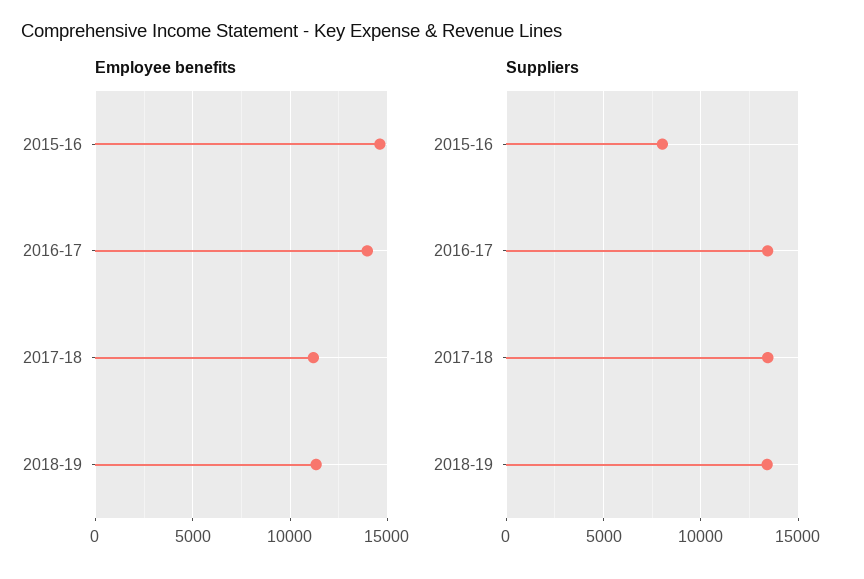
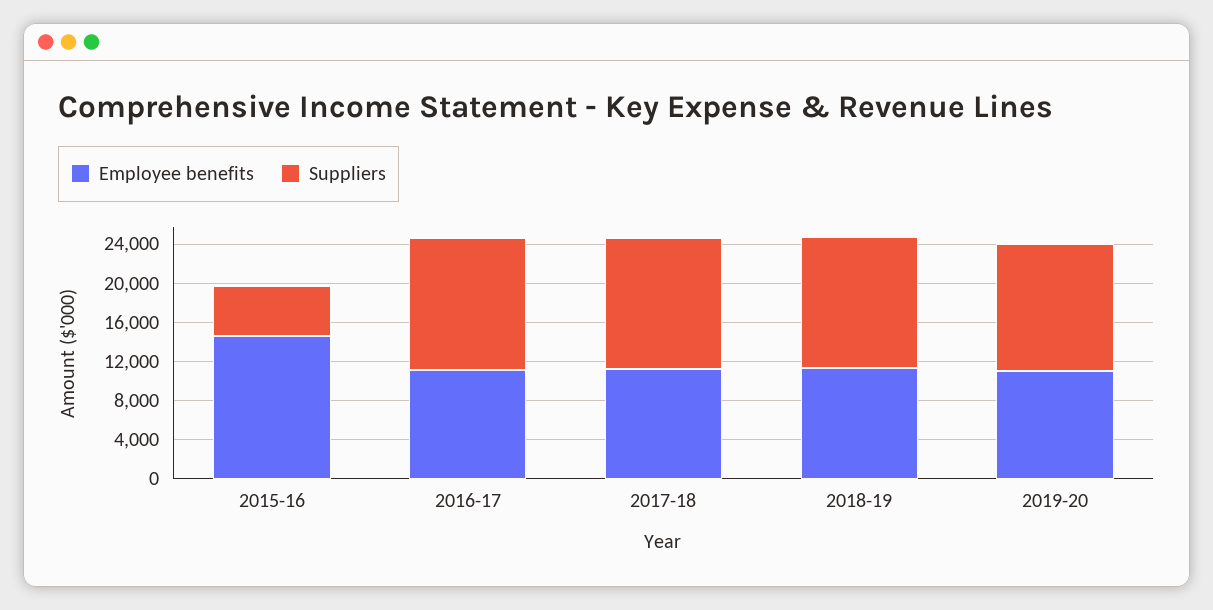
Employee benefits, 2016-17: 14000 -> 11000
Suppliers, 2015-16: 8000 -> 5000
Employee benefits, 2019-20: none -> 11000
Suppliers, 2019-20: none -> 13000

